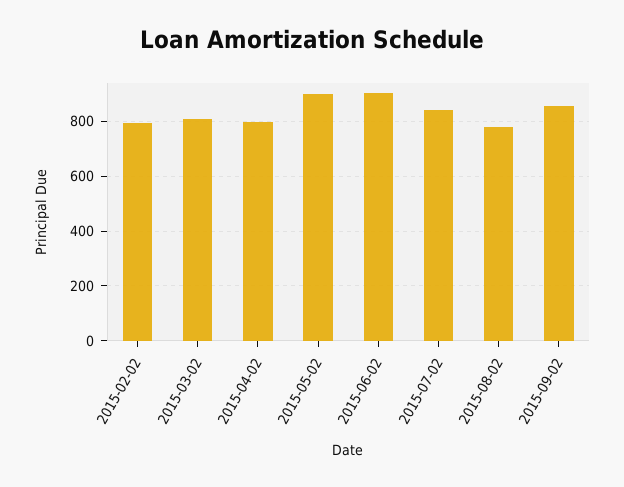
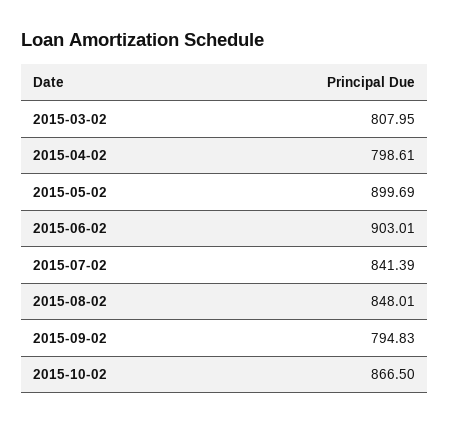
2015-02-02: 800 -> none
2015-08-02: 775 -> 848.01
2015-09-02: 850 -> 794.83
2015-10-02: none -> 866.5

